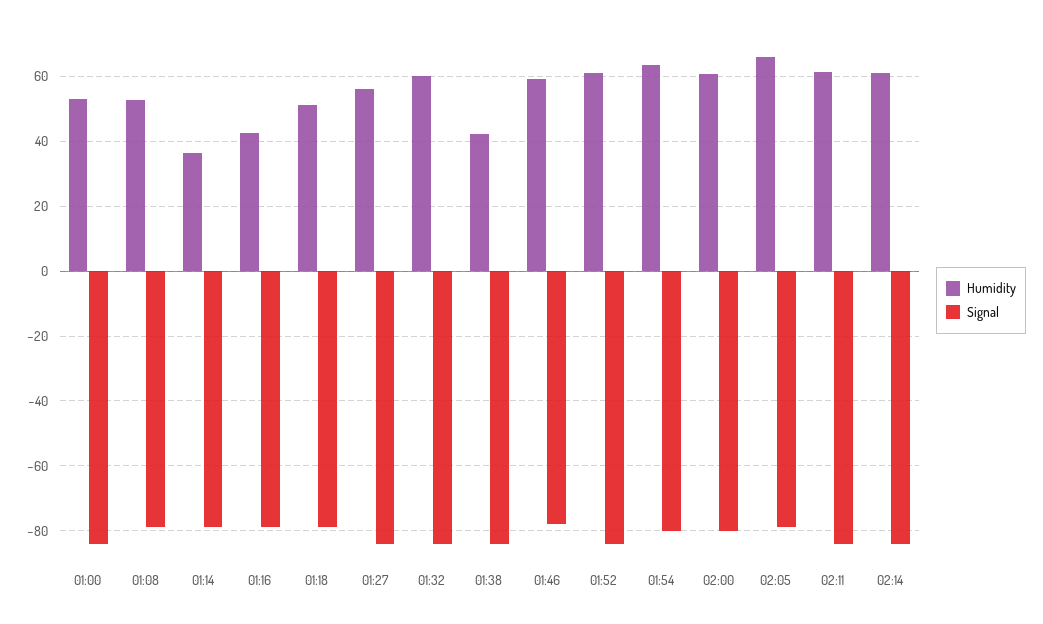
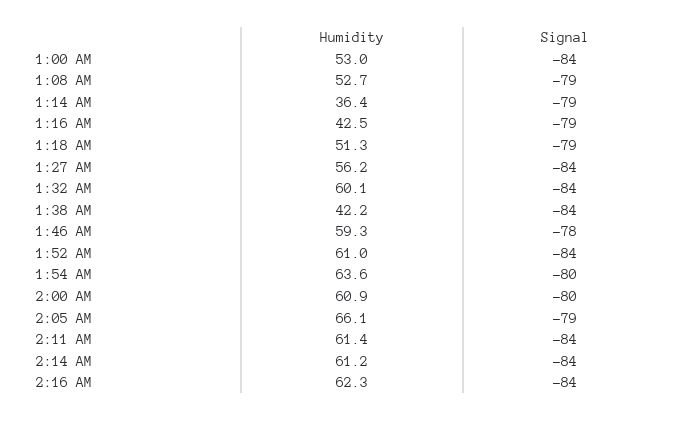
Humidity, 2:16 AM: none -> 62.3
Signal, 2:16 AM: none -> -84

